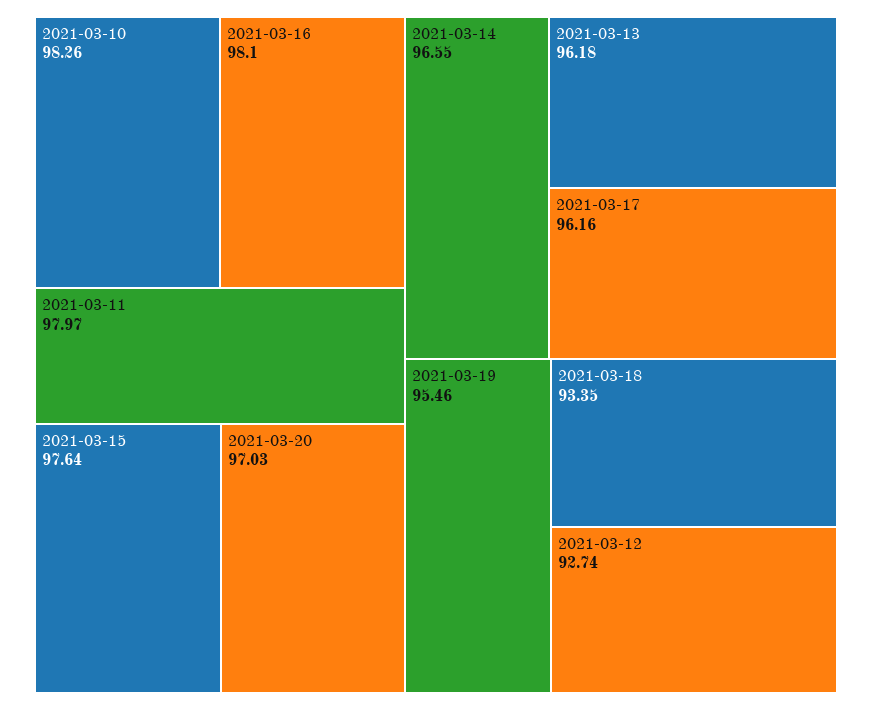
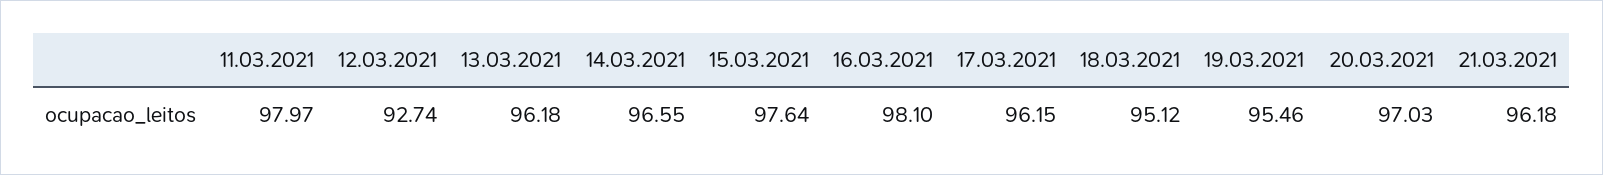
2021-03-10: 98.26 -> none
2021-03-17: 96.16 -> 96.15
2021-03-18: 93.35 -> 95.12
21.03.2021: none -> 96.18

